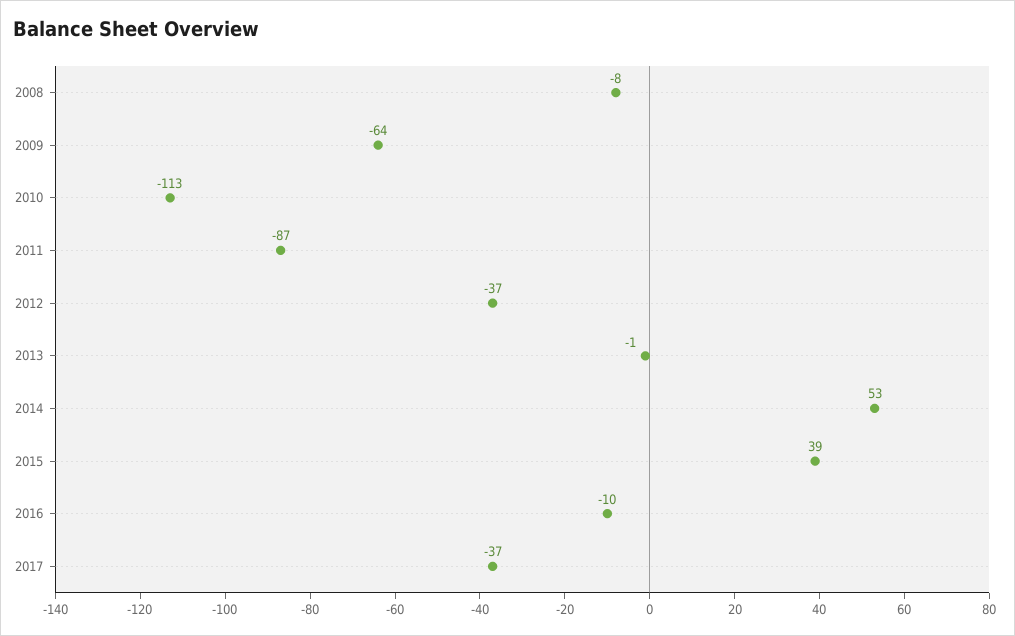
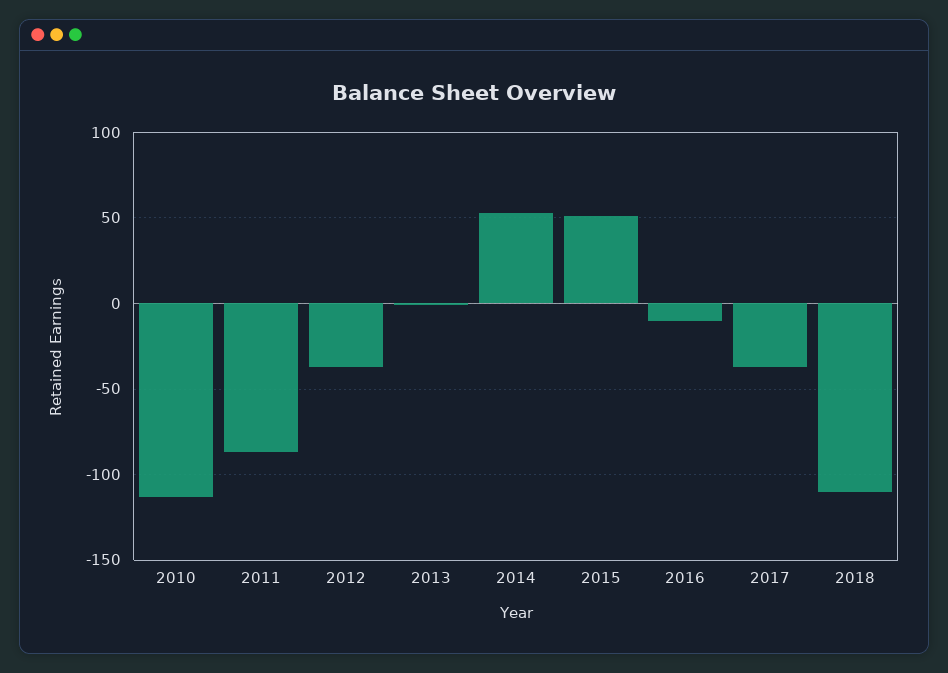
2008: -8 -> none
2009: -64 -> none
2015: 39 -> 50
2018: none -> -110

